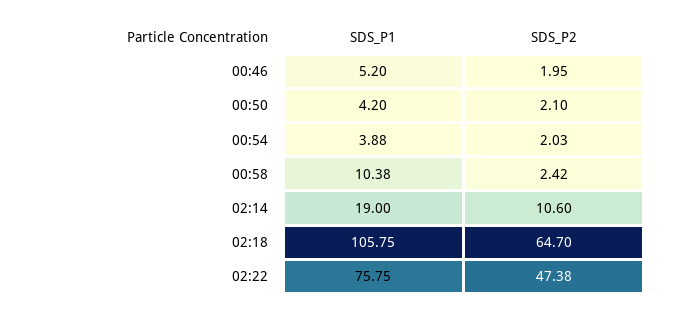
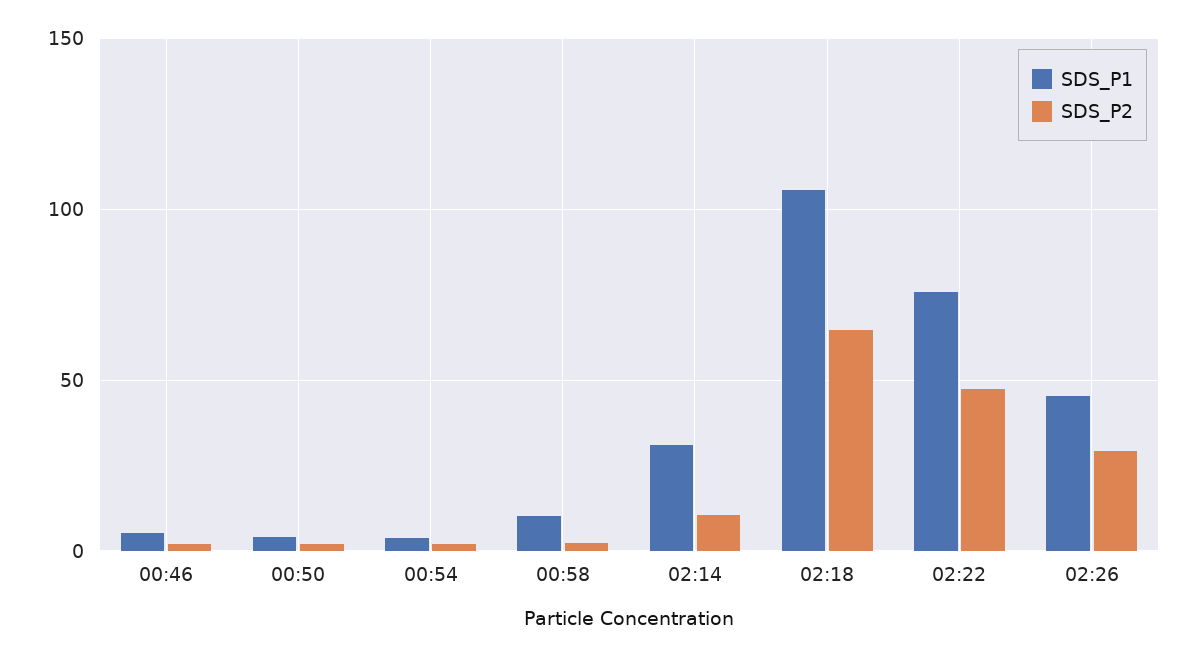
SDS_P1, 02:14: 19 -> 30
SDS_P1, 02:26: none -> 45
SDS_P2, 02:26: none -> 30

